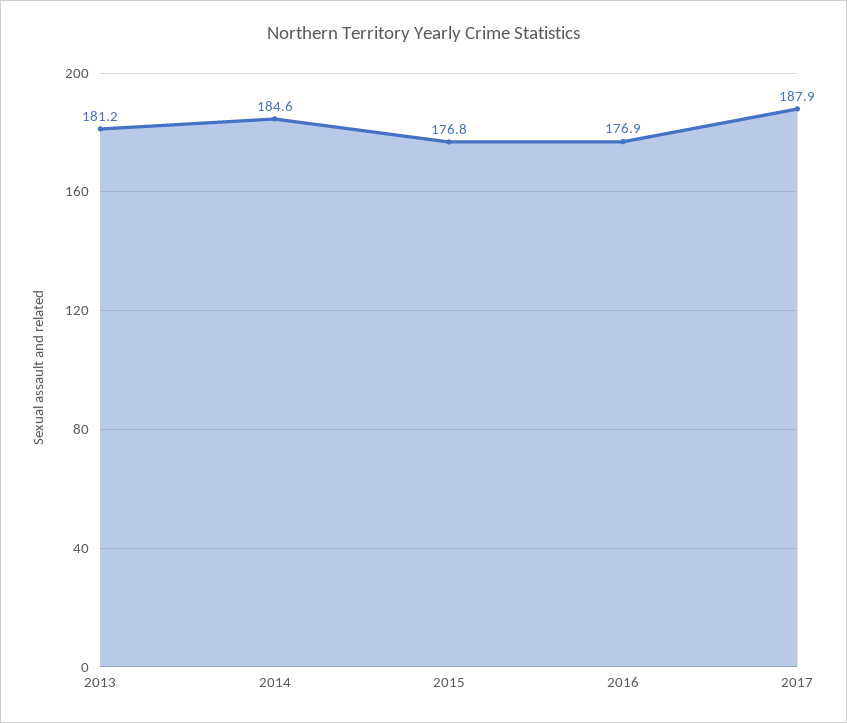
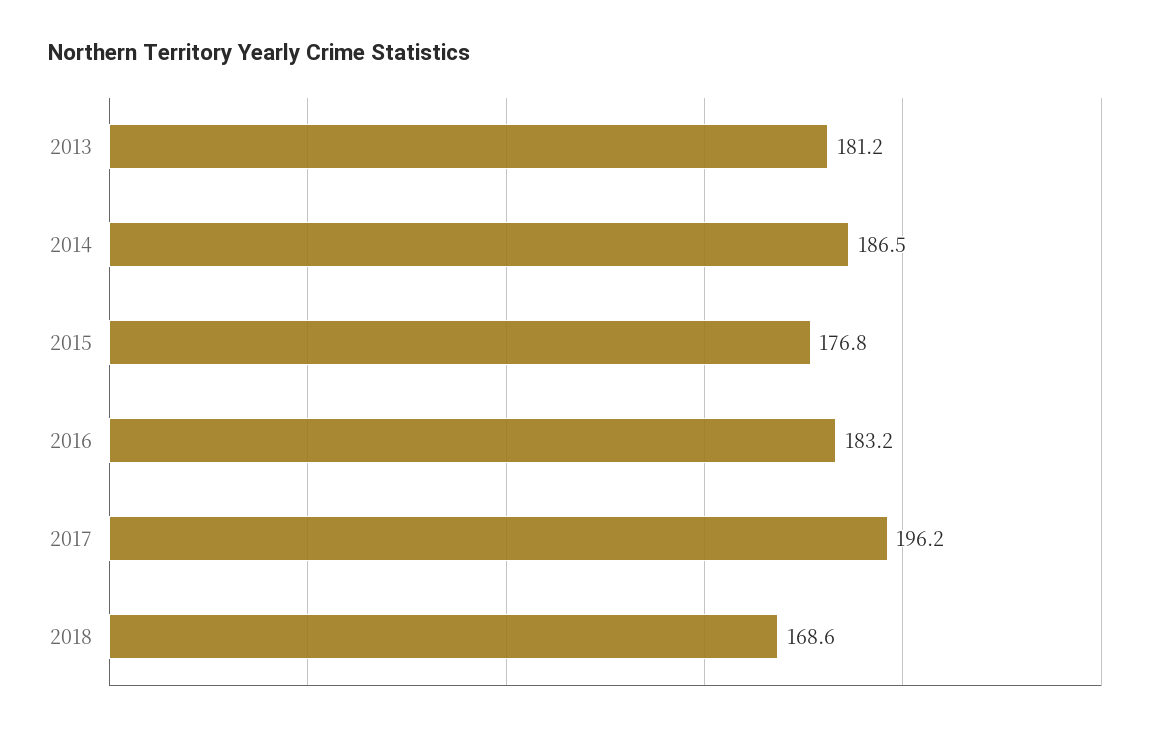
2014: 184.6 -> 186.5
2016: 176.9 -> 183.2
2017: 187.9 -> 196.2
2018: none -> 168.6

